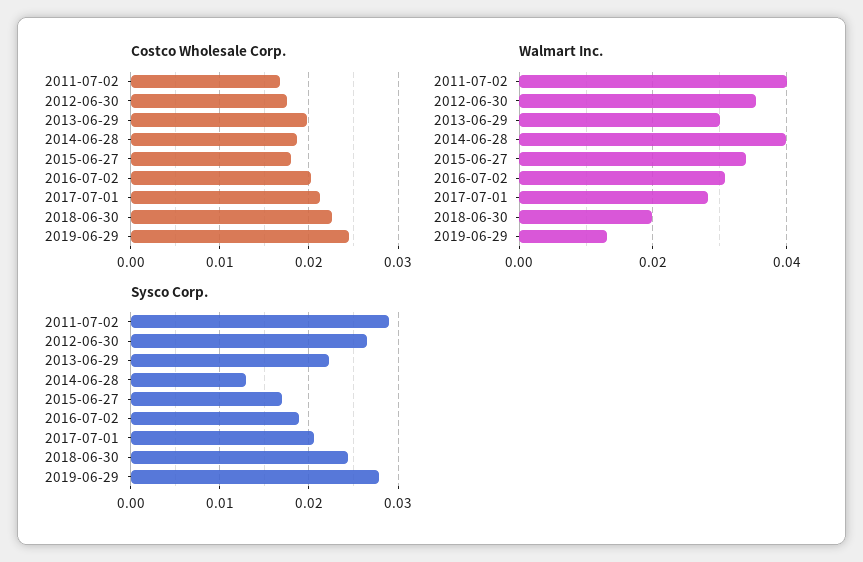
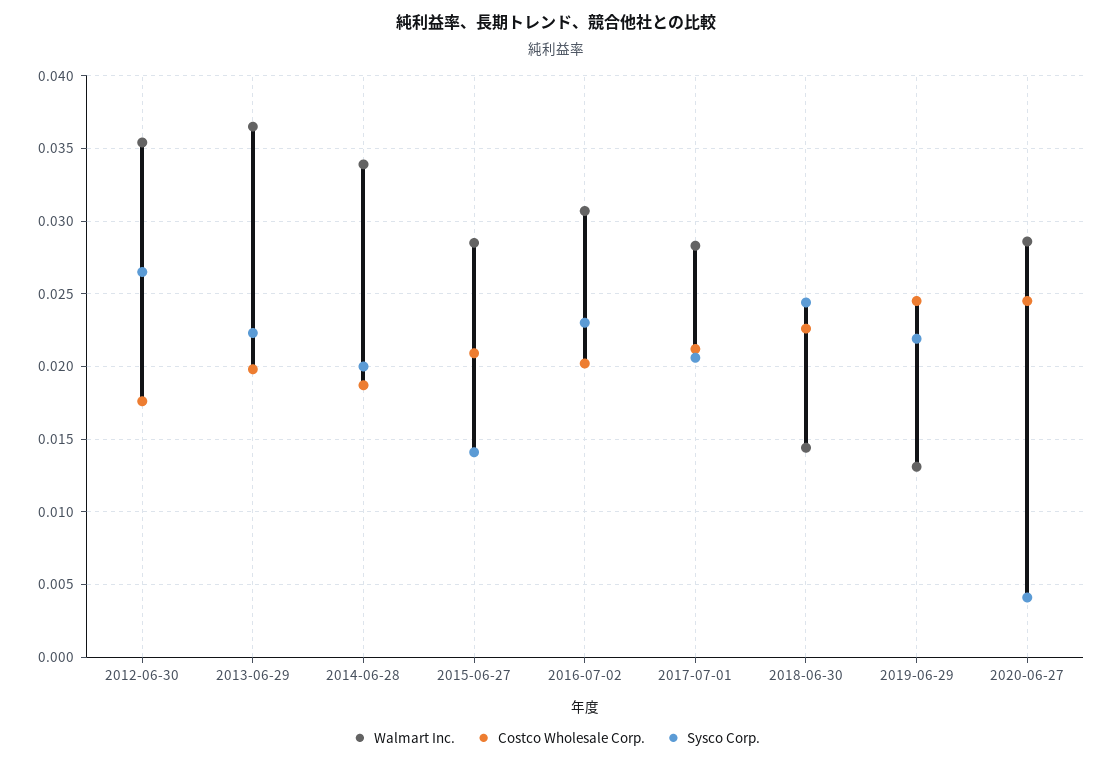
Costco Wholesale Corp., 2011-07-02: 0.017 -> none
Costco Wholesale Corp., 2015-06-27: 0.018 -> 0.021
Walmart Inc., 2011-07-02: 0.04 -> none
Walmart Inc., 2013-06-29: 0.03 -> 0.0365
Walmart Inc., 2014-06-28: 0.04 -> 0.034
Walmart Inc., 2015-06-27: 0.034 -> 0.0285
Walmart Inc., 2018-06-30: 0.02 -> 0.0145
Sysco Corp., 2011-07-02: 0.029 -> none
Sysco Corp., 2014-06-28: 0.013 -> 0.02
Sysco Corp., 2015-06-27: 0.017 -> 0.014
Sysco Corp., 2016-07-02: 0.019 -> 0.023
Sysco Corp., 2019-06-29: 0.028 -> 0.022
Walmart Inc., 2020-06-27: none -> 0.0285
Costco Wholesale Corp., 2020-06-27: none -> 0.0245
Sysco Corp., 2020-06-27: none -> 0.004

